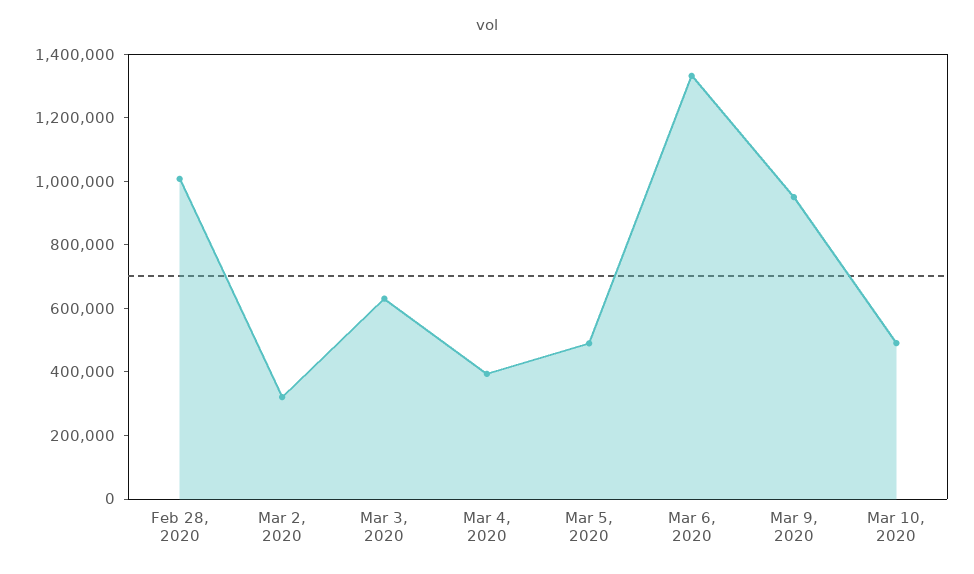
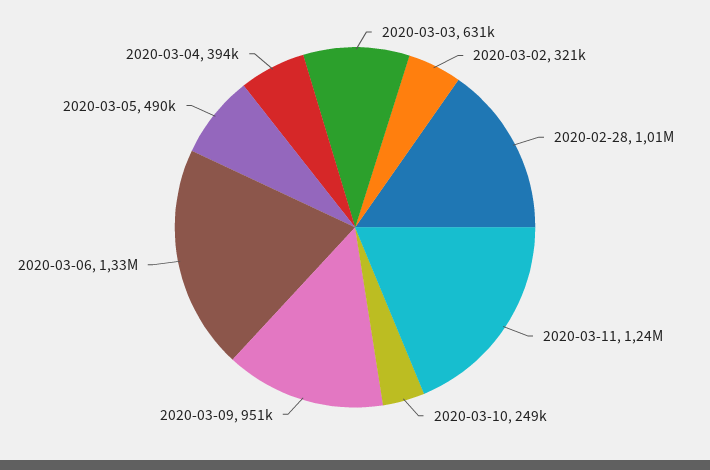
Mar 10, 2020: 500000 -> 249000
2020-03-11: none -> 1240000

